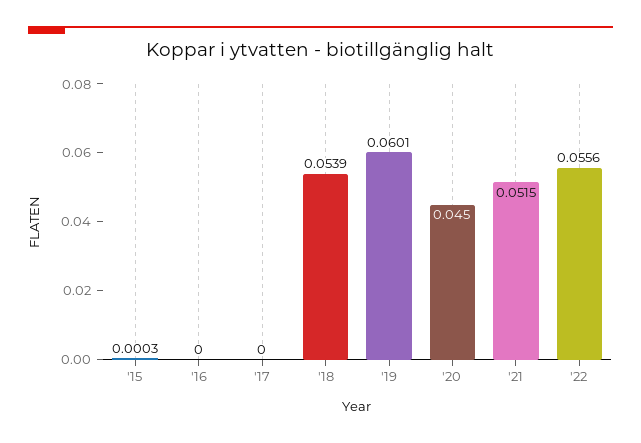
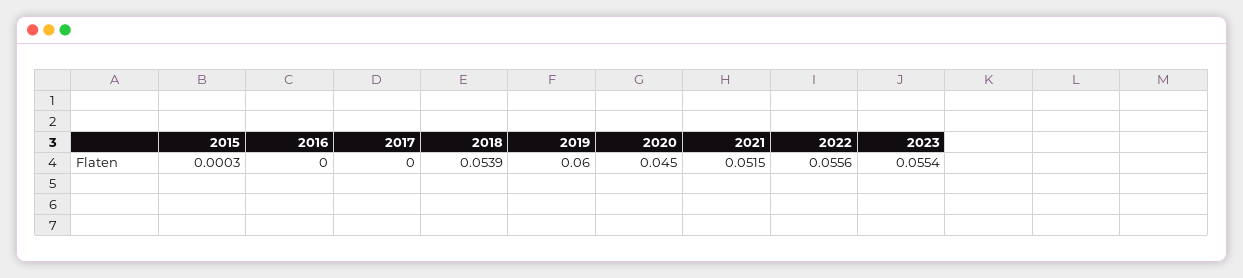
'19: 0.0601 -> 0.06
2023: none -> 0.0554

